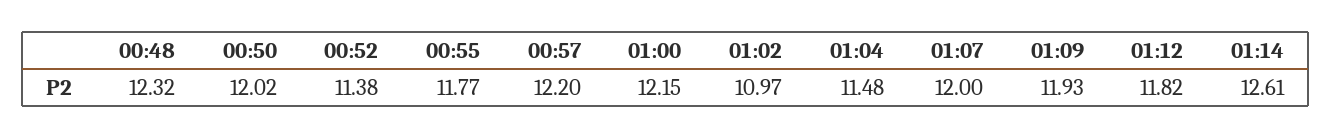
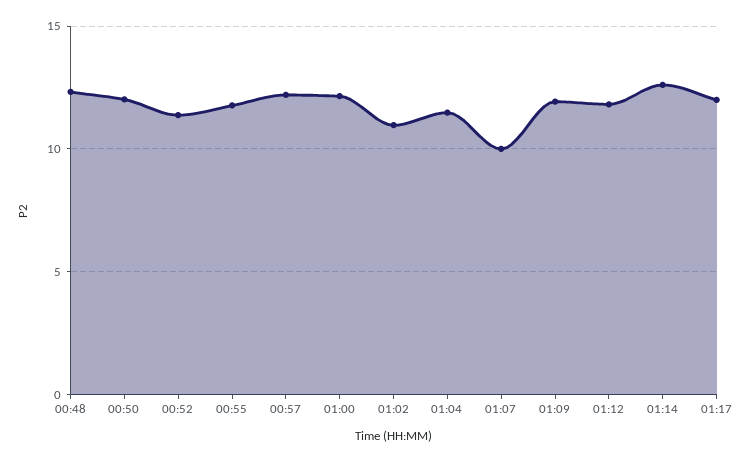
01:07: 12 -> 10
01:17: none -> 12

